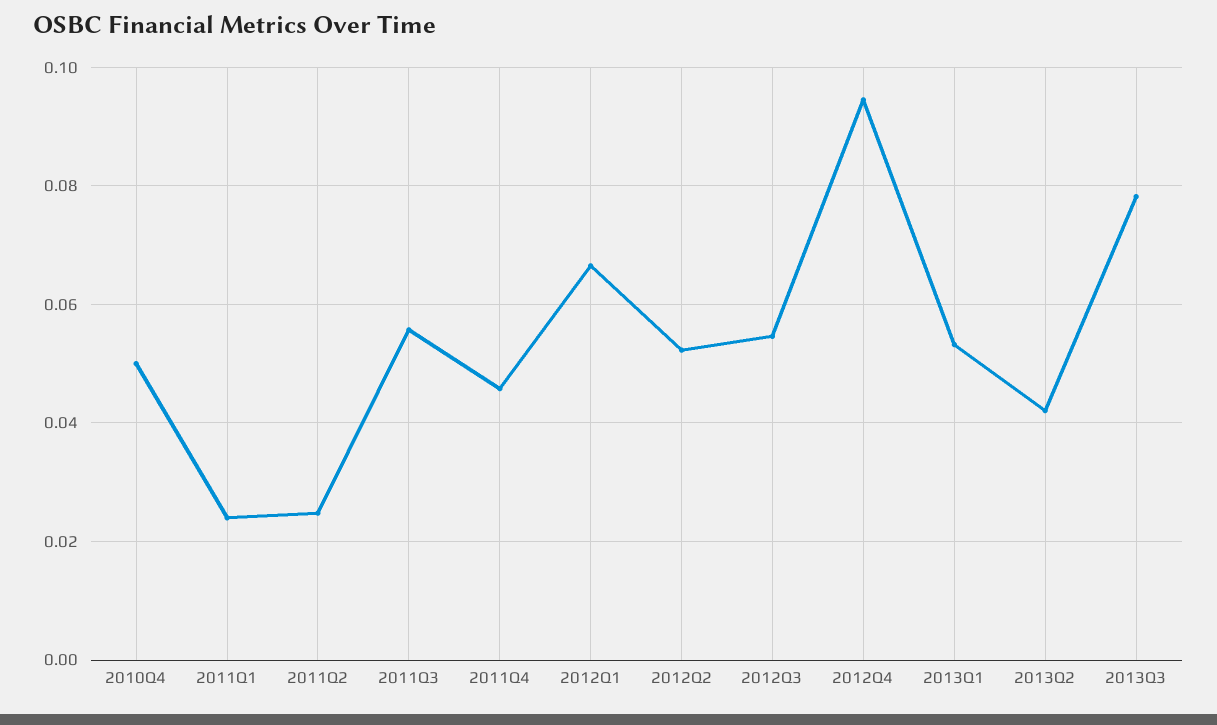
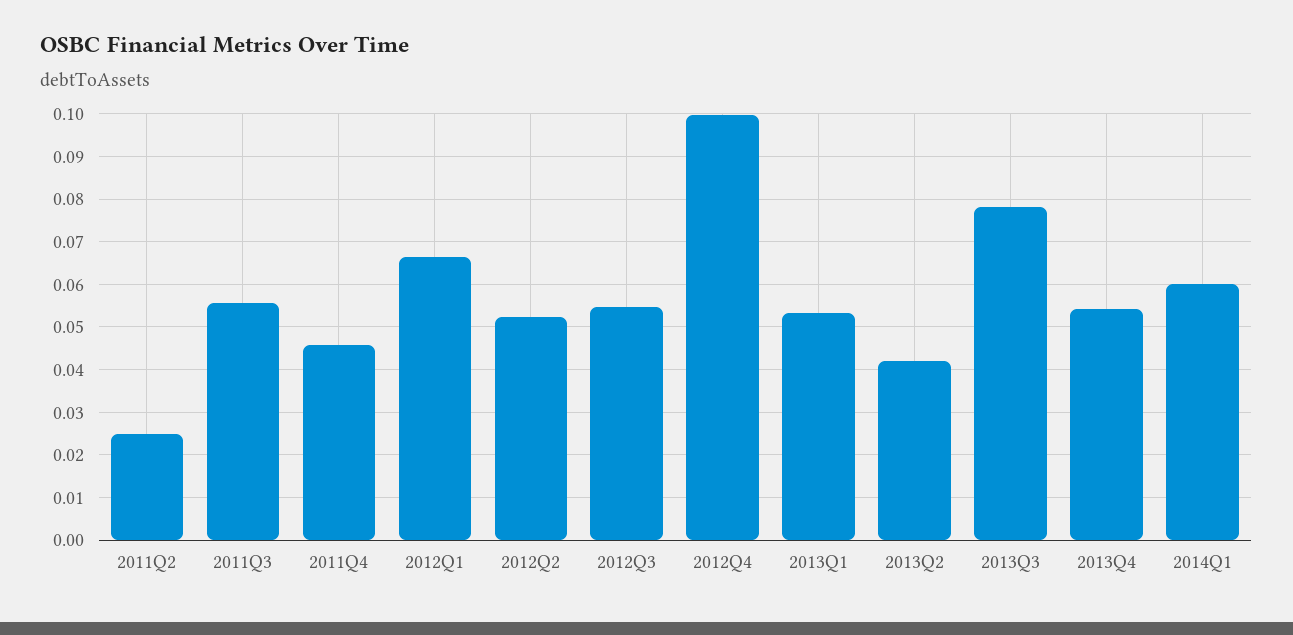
2010Q4: 0.05 -> none
2011Q1: 0.024 -> none
2012Q4: 0.094 -> 0.1
2013Q4: none -> 0.054
2014Q1: none -> 0.06

